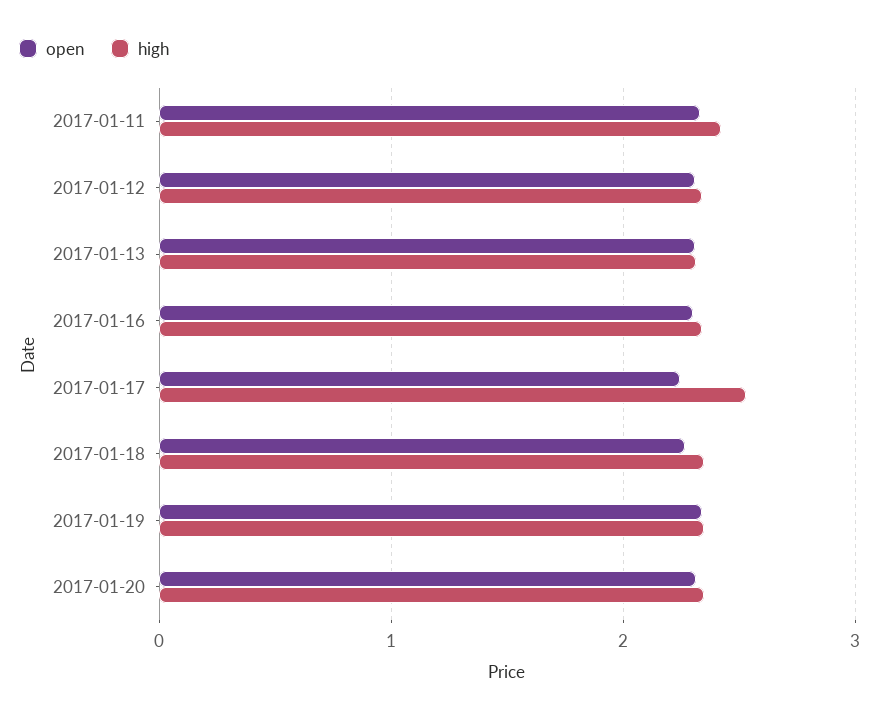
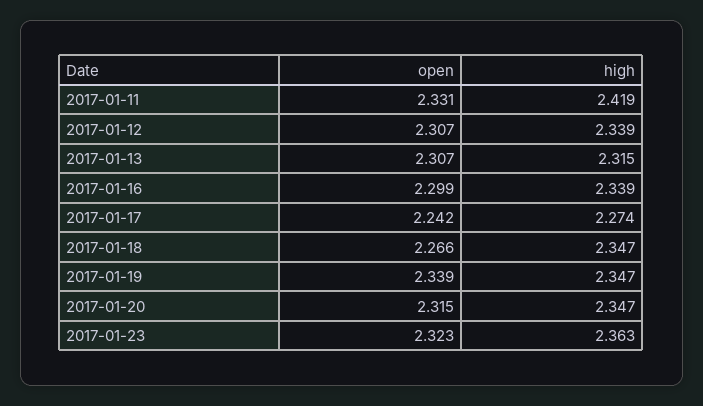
high, 2017-01-17: 2.5 -> 2.274
open, 2017-01-23: none -> 2.323
high, 2017-01-23: none -> 2.363

